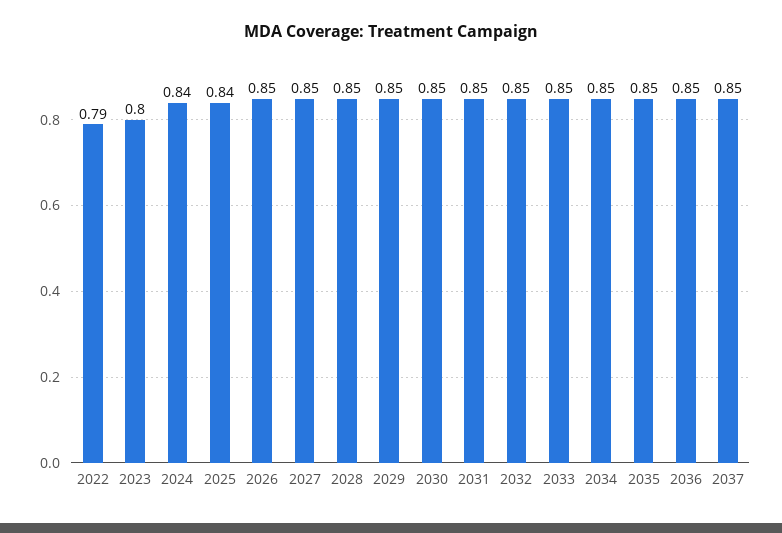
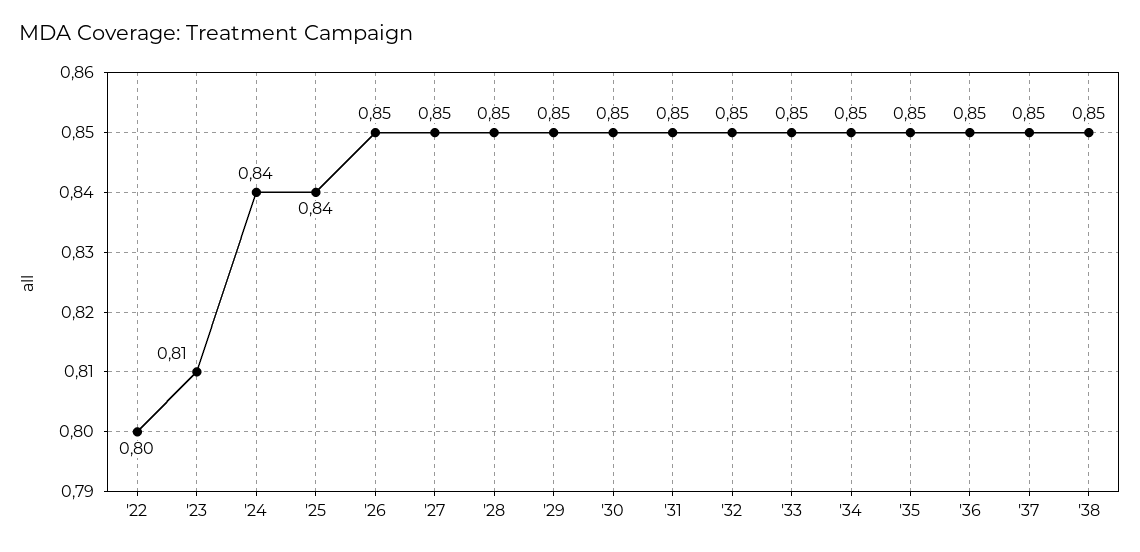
2022: 0.79 -> 0.8
2023: 0.8 -> 0.81
'38: none -> 0.85

